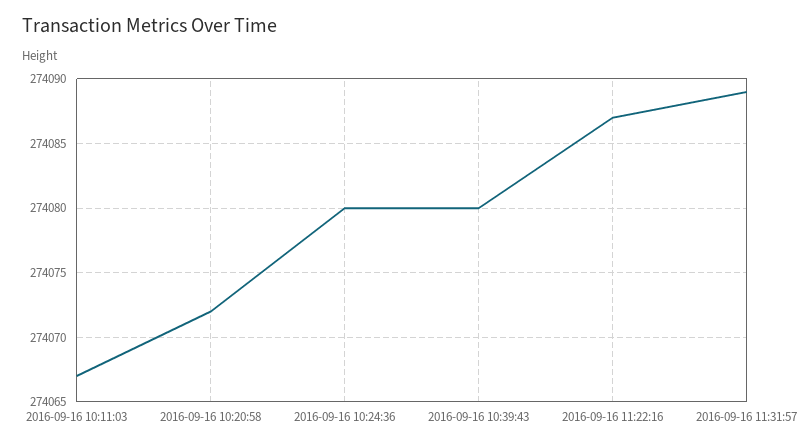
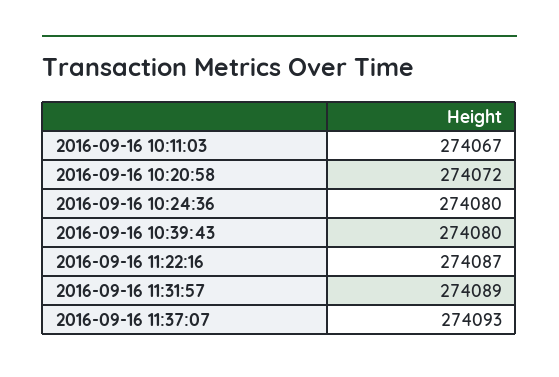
2016-09-16 11:37:07: none -> 274093

